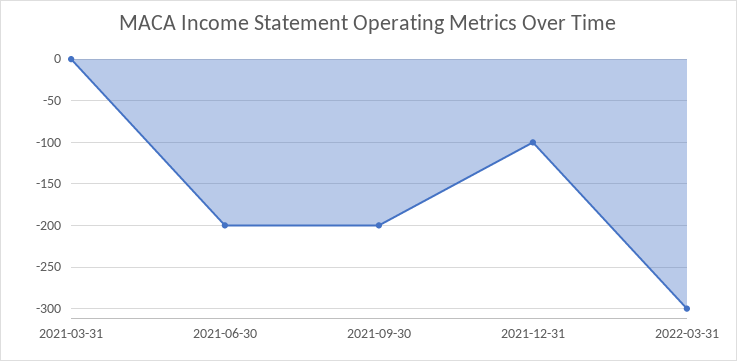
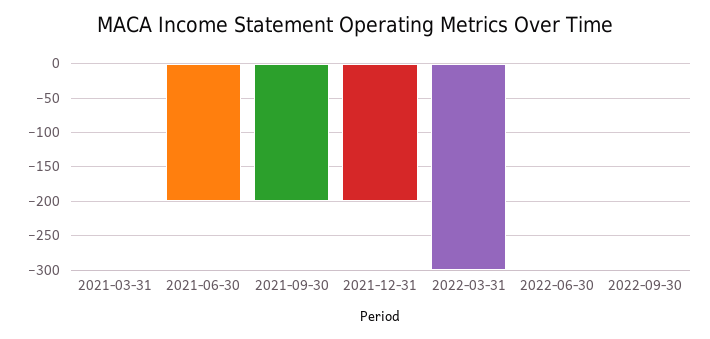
2021-12-31: -100 -> -200
2022-06-30: none -> 0
2022-09-30: none -> 0

